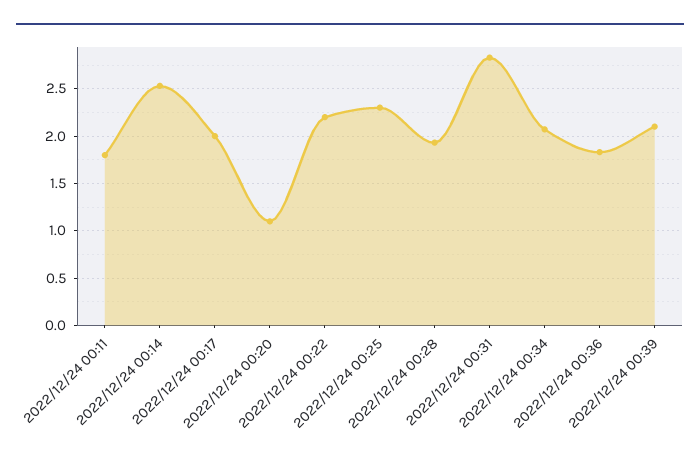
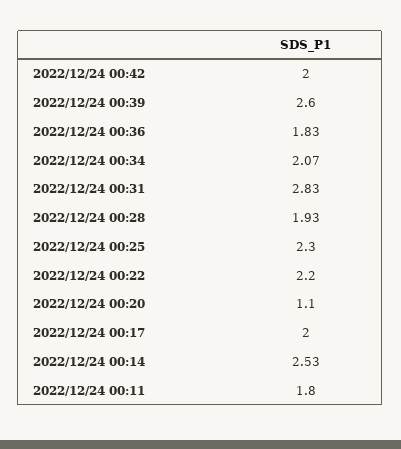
2022/12/24 00:39: 2.1 -> 2.6
2022/12/24 00:42: none -> 2

